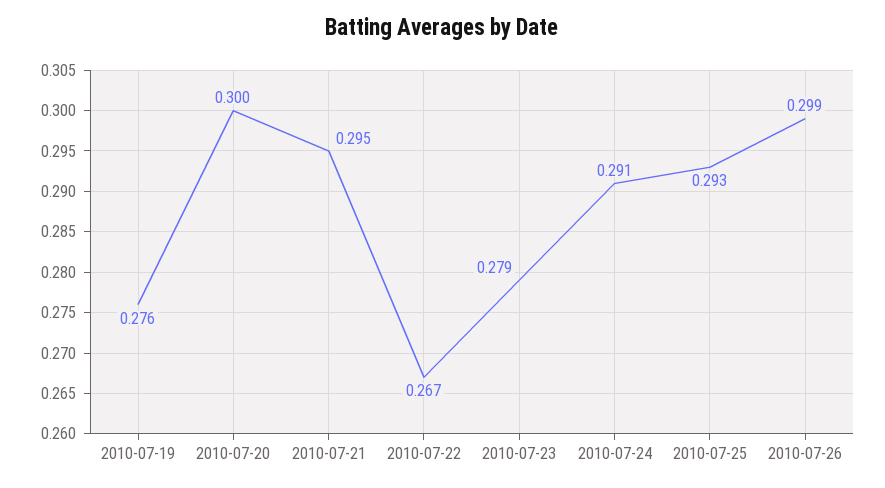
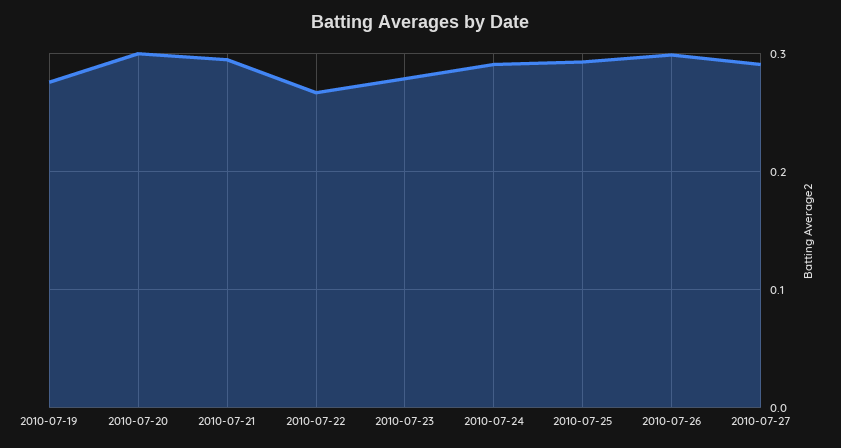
2010-07-27: none -> 0.29

